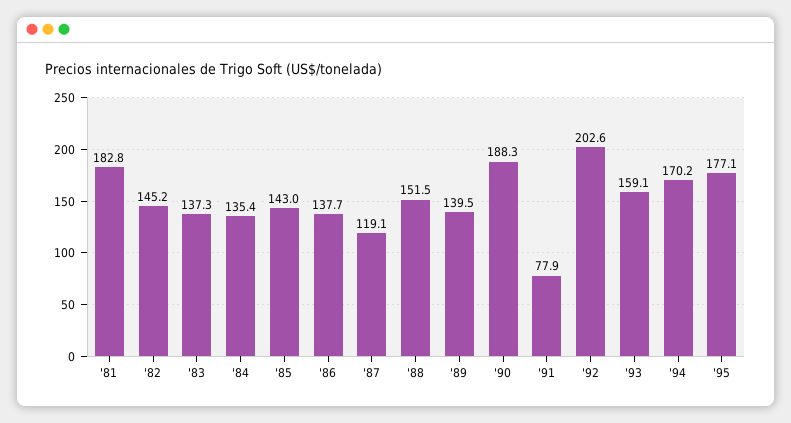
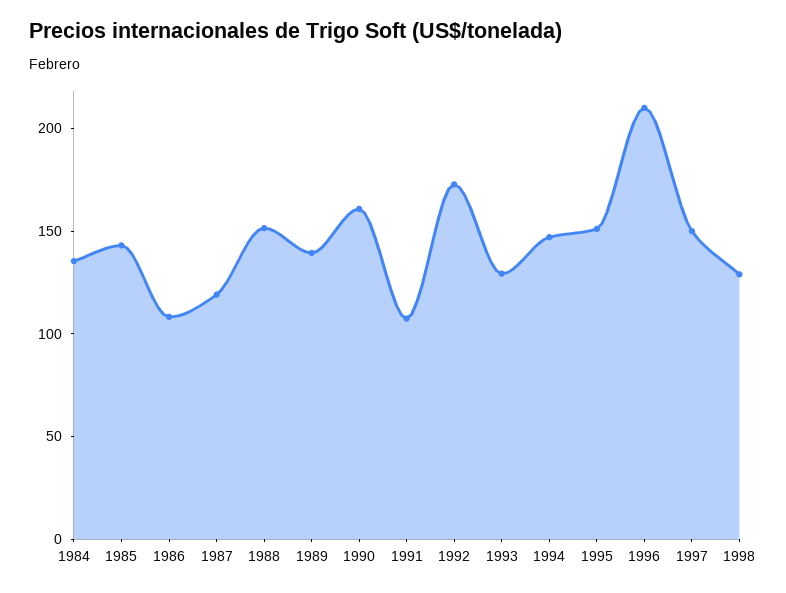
'81: 182.8 -> none
'82: 145.2 -> none
'83: 137.3 -> none
'86: 137.7 -> 110
'90: 188.3 -> 160
'91: 77.9 -> 110
'92: 202.6 -> 170
'93: 159.1 -> 130
'94: 170.2 -> 150
'95: 177.1 -> 150
1996: none -> 210
1997: none -> 150
1998: none -> 130

